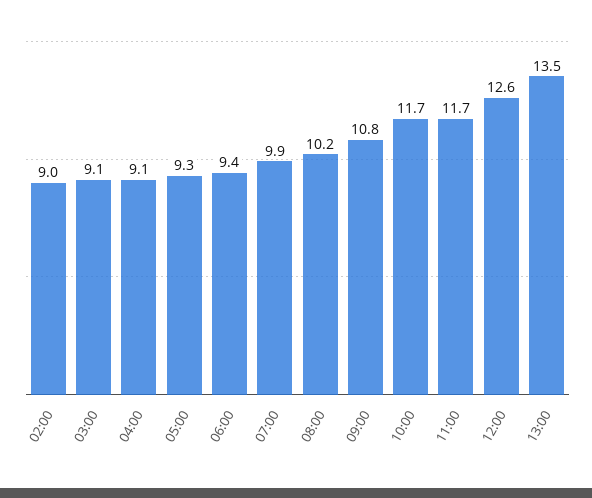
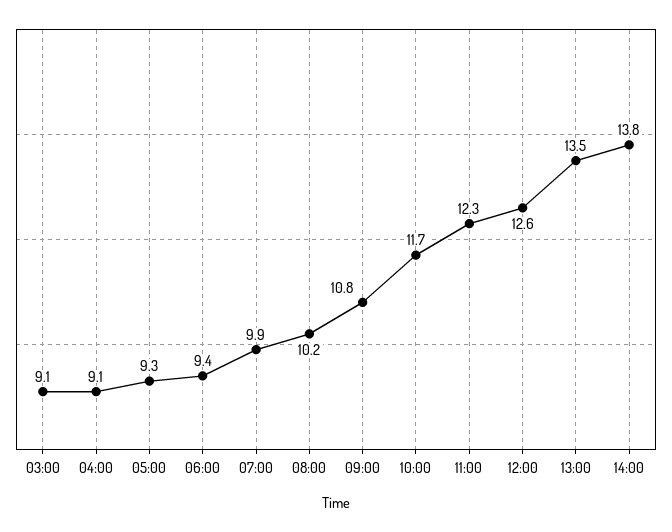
02:00: 9 -> none
11:00: 11.7 -> 12.3
14:00: none -> 13.8

